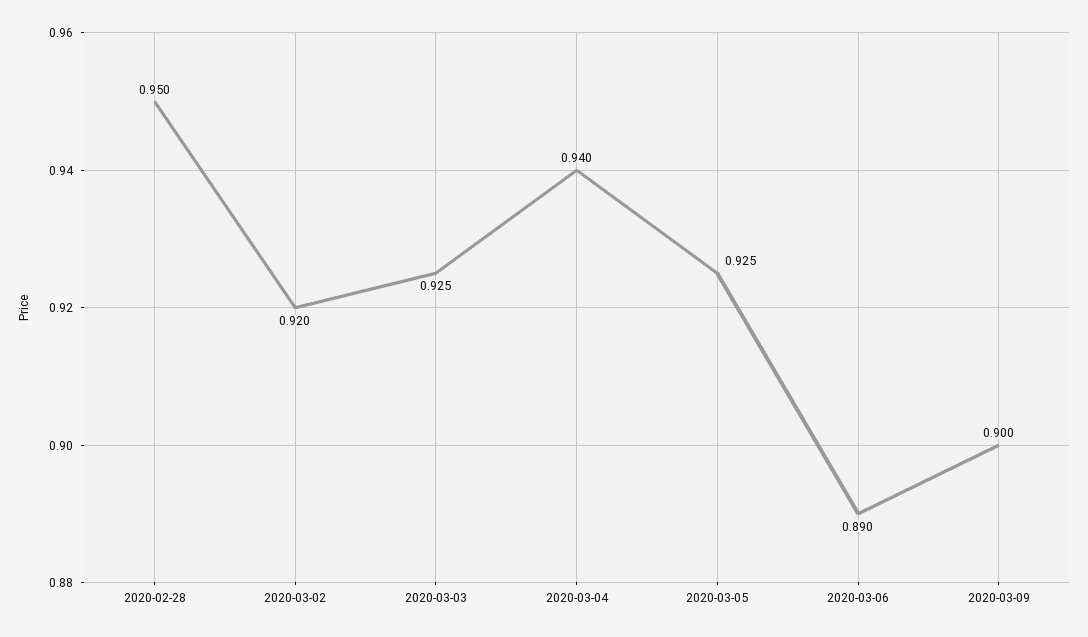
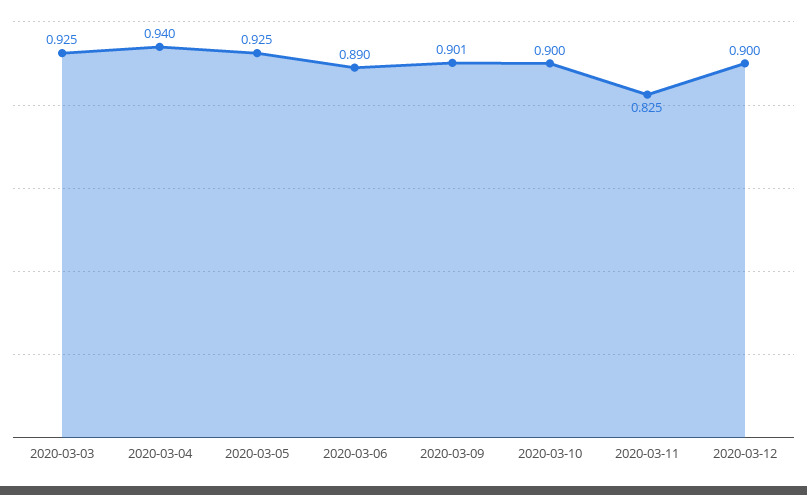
2020-02-28: 0.95 -> none
2020-03-02: 0.92 -> none
2020-03-09: 0.9 -> 0.901
2020-03-10: none -> 0.9
2020-03-11: none -> 0.825
2020-03-12: none -> 0.9

